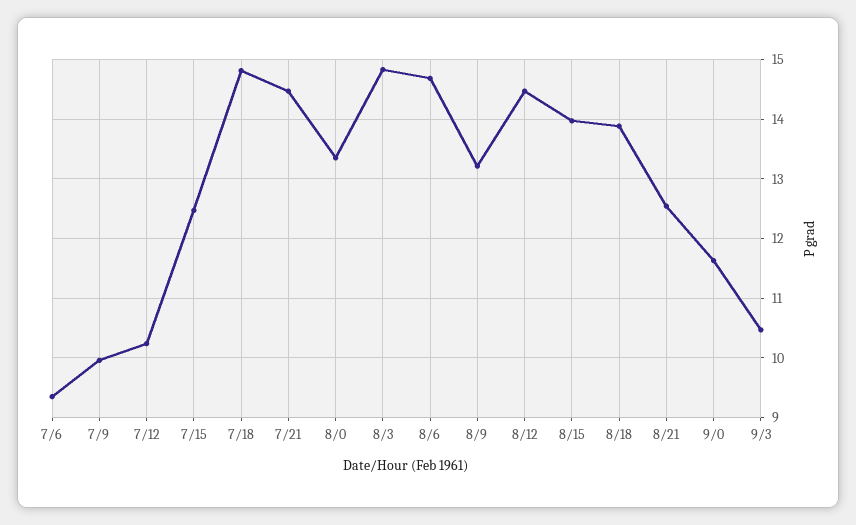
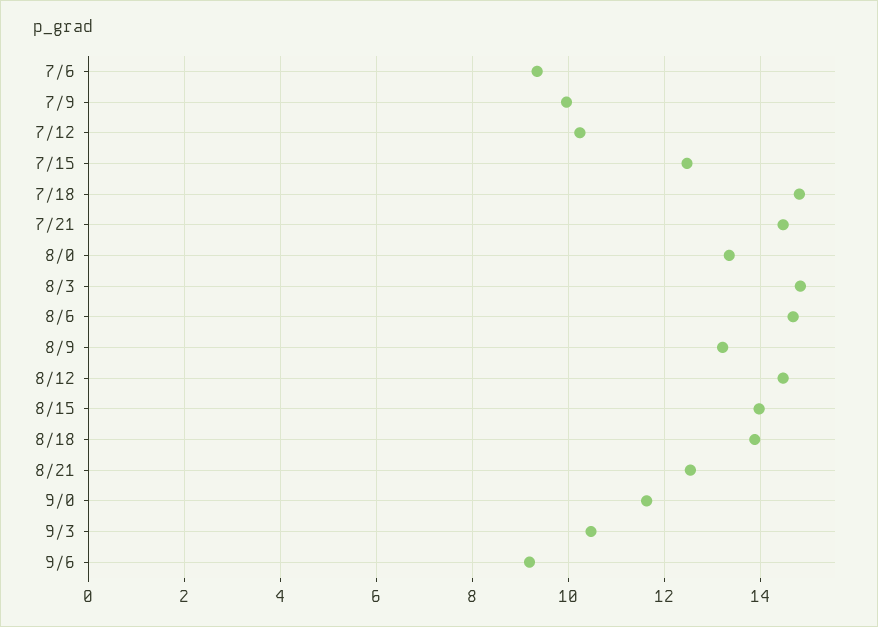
9/6: none -> 9.2

